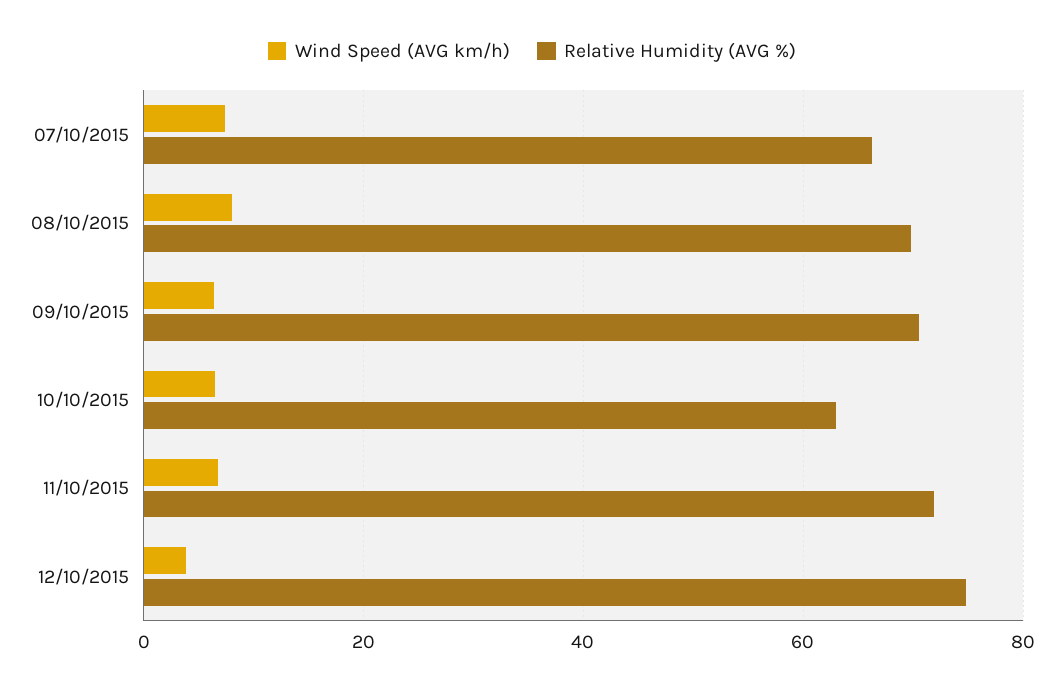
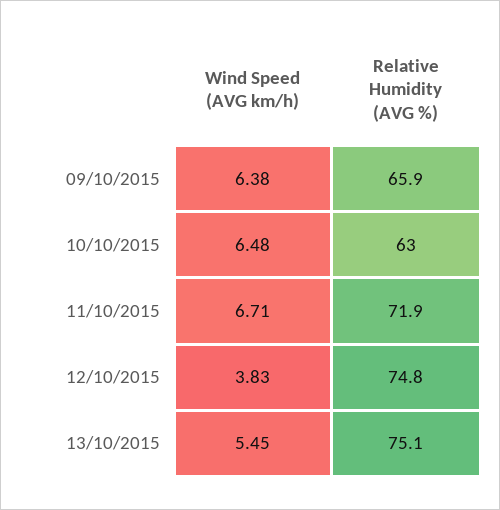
Wind Speed (AVG km/h), 07/10/2015: 8 -> none
Relative Humidity (AVG %), 07/10/2015: 66 -> none
Wind Speed (AVG km/h), 08/10/2015: 8 -> none
Relative Humidity (AVG %), 08/10/2015: 70 -> none
Relative Humidity (AVG %), 09/10/2015: 70 -> 65.9
Wind Speed (AVG km/h), 13/10/2015: none -> 5.45
Relative Humidity (AVG %), 13/10/2015: none -> 75.1

